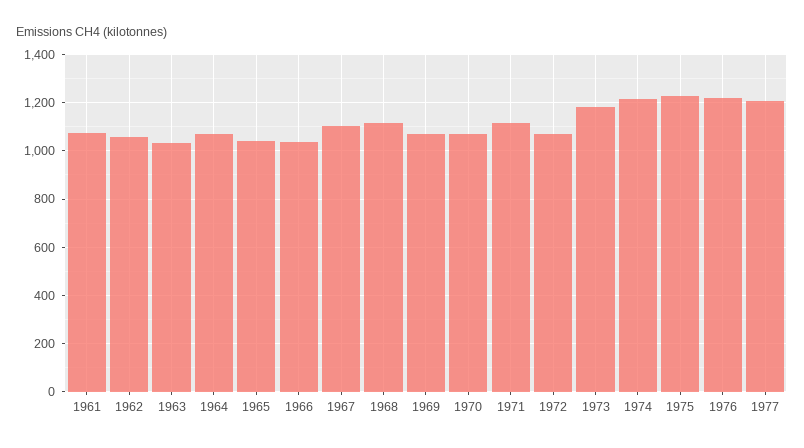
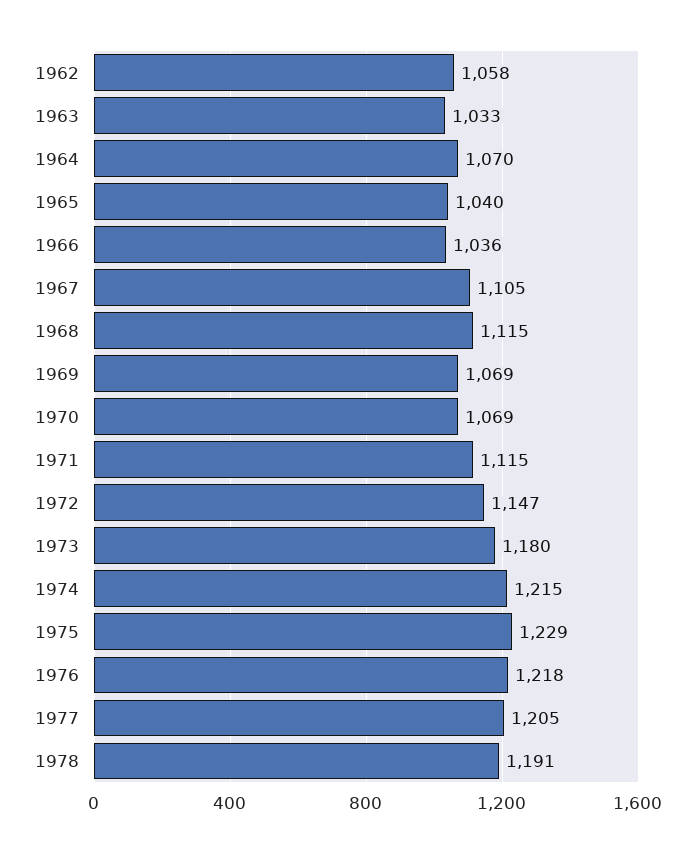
1961: 1075 -> none
1972: 1075 -> 1147
1978: none -> 1191

